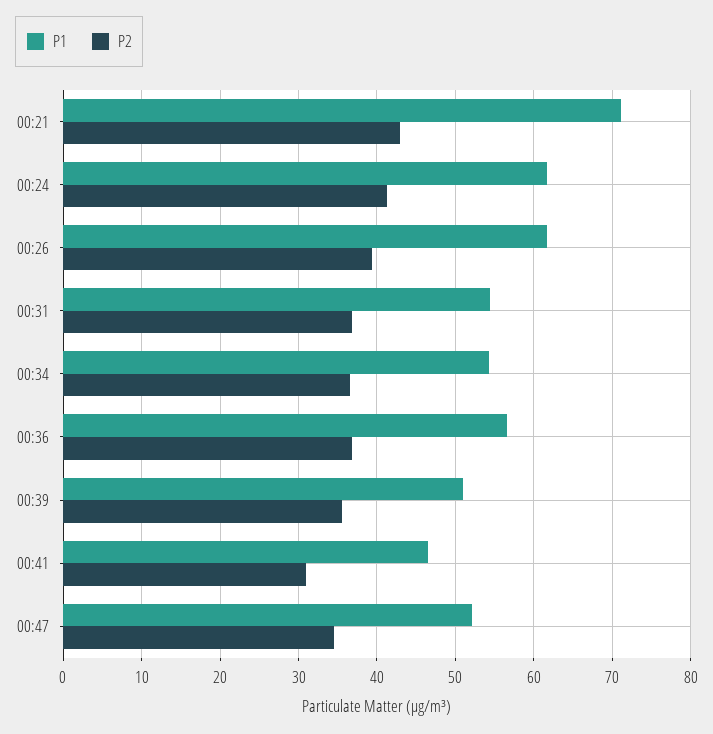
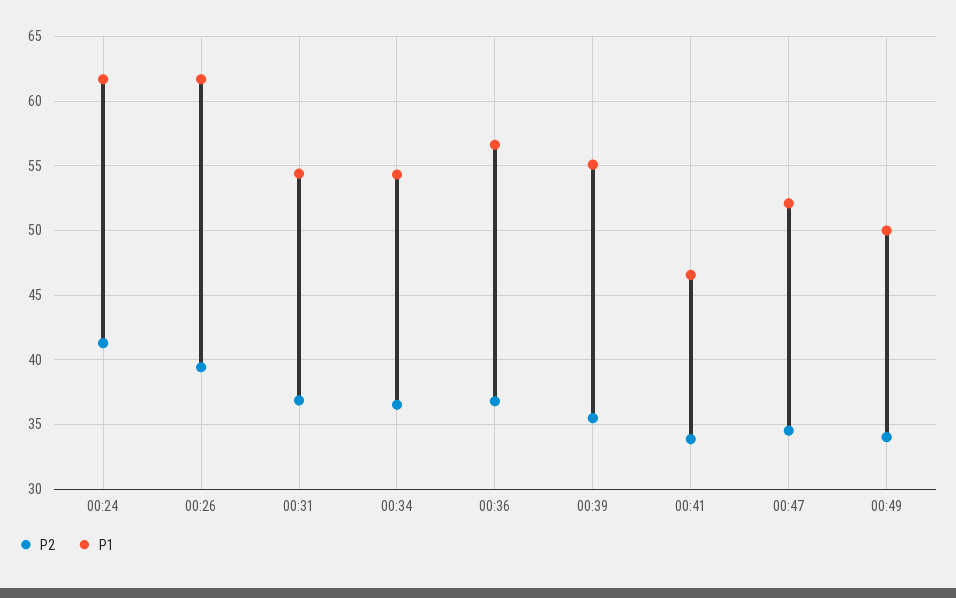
P1, 00:21: 71 -> none
P2, 00:21: 43 -> none
P1, 00:39: 51 -> 55
P2, 00:41: 31 -> 34
P2, 00:49: none -> 34
P1, 00:49: none -> 50

